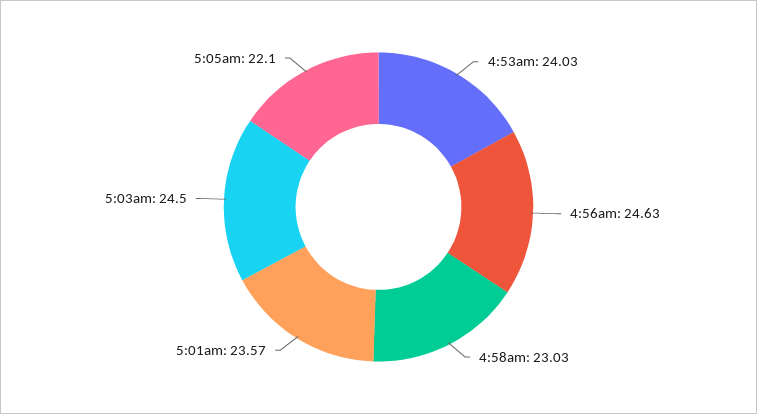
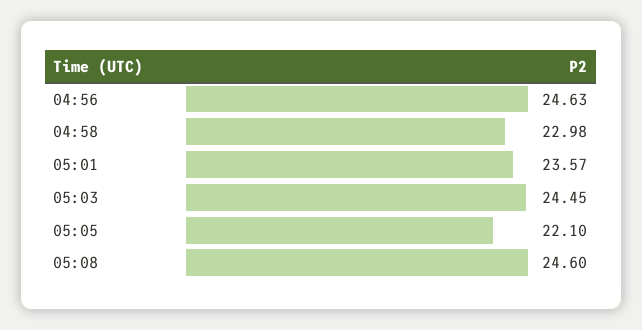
4:53am: 24.03 -> none
4:58am: 23.03 -> 22.98
5:03am: 24.5 -> 24.45
05:08: none -> 24.6

